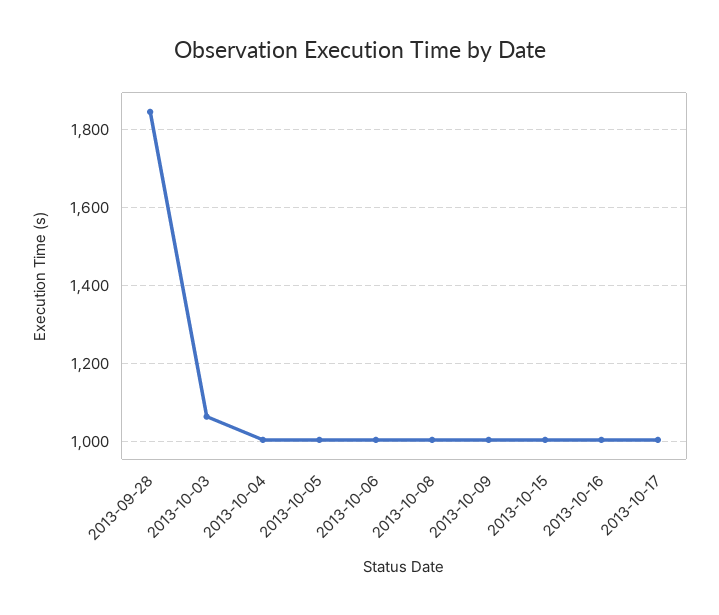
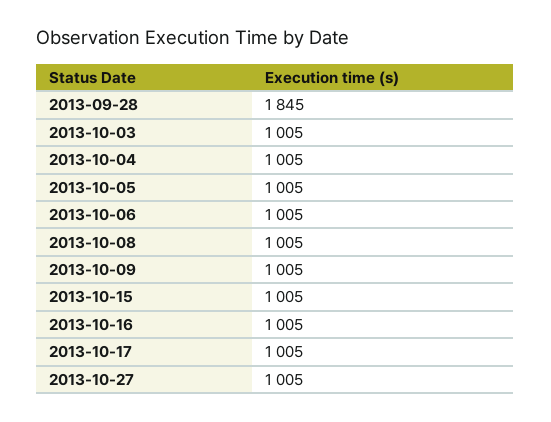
2013-10-03: 1060 -> 1005
2013-10-27: none -> 1005

